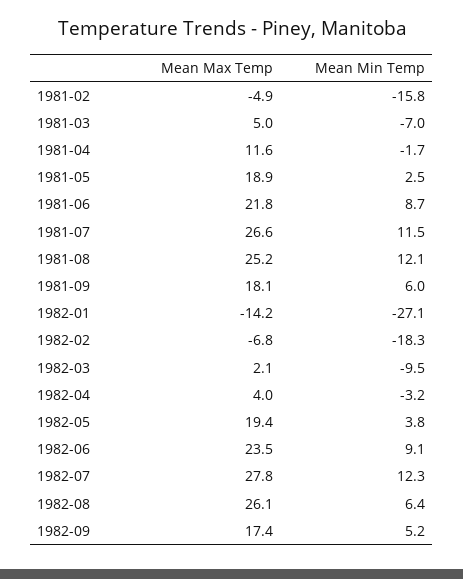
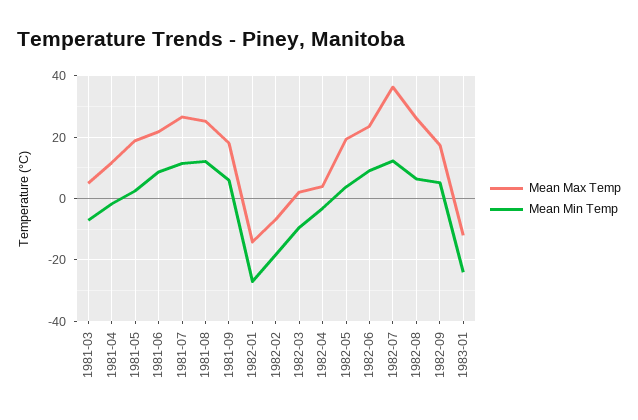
Mean Max Temp, 1981-02: -4.9 -> none
Mean Min Temp, 1981-02: -15.8 -> none
Mean Max Temp, 1982-07: 27.8 -> 36
Mean Max Temp, 1983-01: none -> -12
Mean Min Temp, 1983-01: none -> -24

